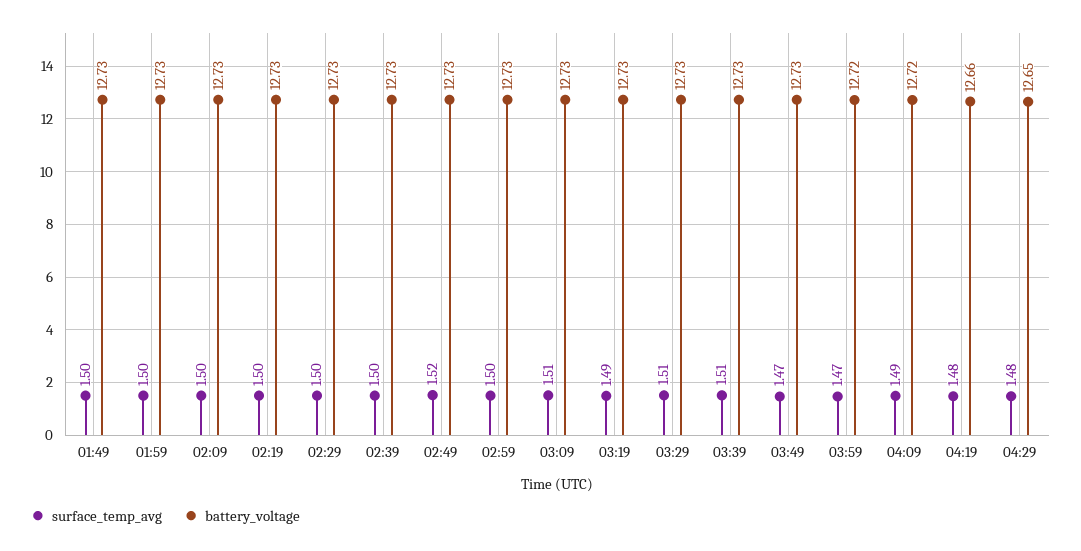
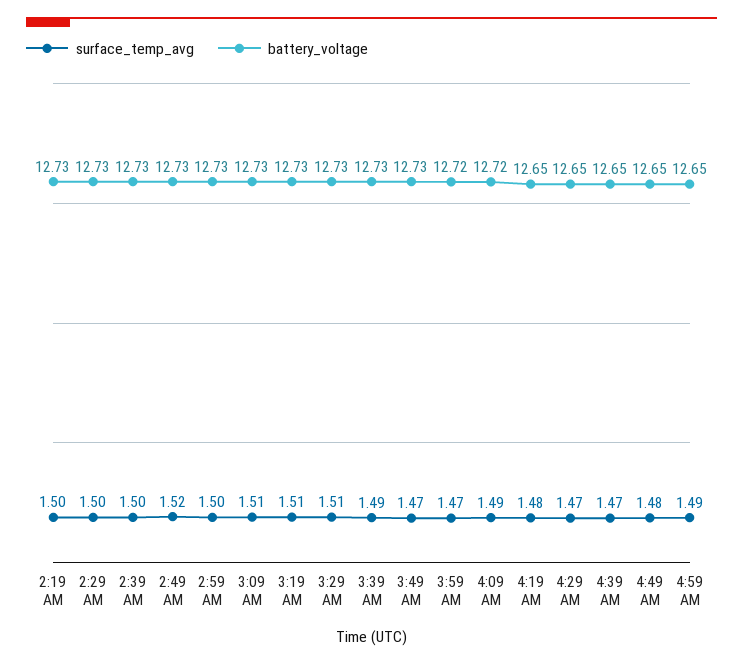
surface_temp_avg, 01:49: 1.5 -> none
battery_voltage, 01:49: 12.73 -> none
surface_temp_avg, 01:59: 1.5 -> none
battery_voltage, 01:59: 12.73 -> none
surface_temp_avg, 02:09: 1.5 -> none
battery_voltage, 02:09: 12.73 -> none
surface_temp_avg, 03:19: 1.49 -> 1.51
surface_temp_avg, 03:39: 1.51 -> 1.49
battery_voltage, 04:19: 12.66 -> 12.65
surface_temp_avg, 04:29: 1.48 -> 1.47
surface_temp_avg, 4:39 AM: none -> 1.47
battery_voltage, 4:39 AM: none -> 12.65
surface_temp_avg, 4:49 AM: none -> 1.48
battery_voltage, 4:49 AM: none -> 12.65
surface_temp_avg, 4:59 AM: none -> 1.49
battery_voltage, 4:59 AM: none -> 12.65

